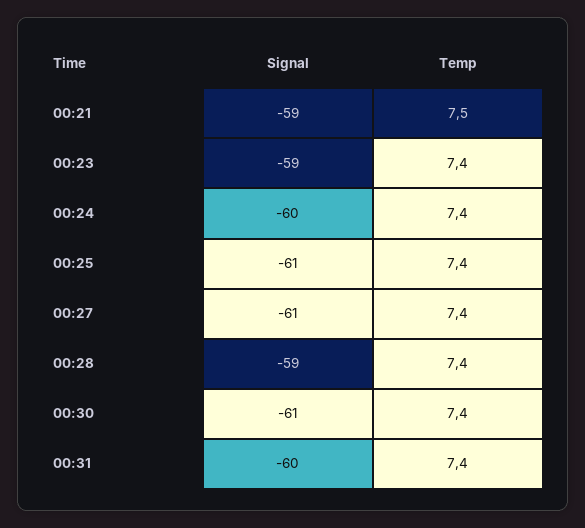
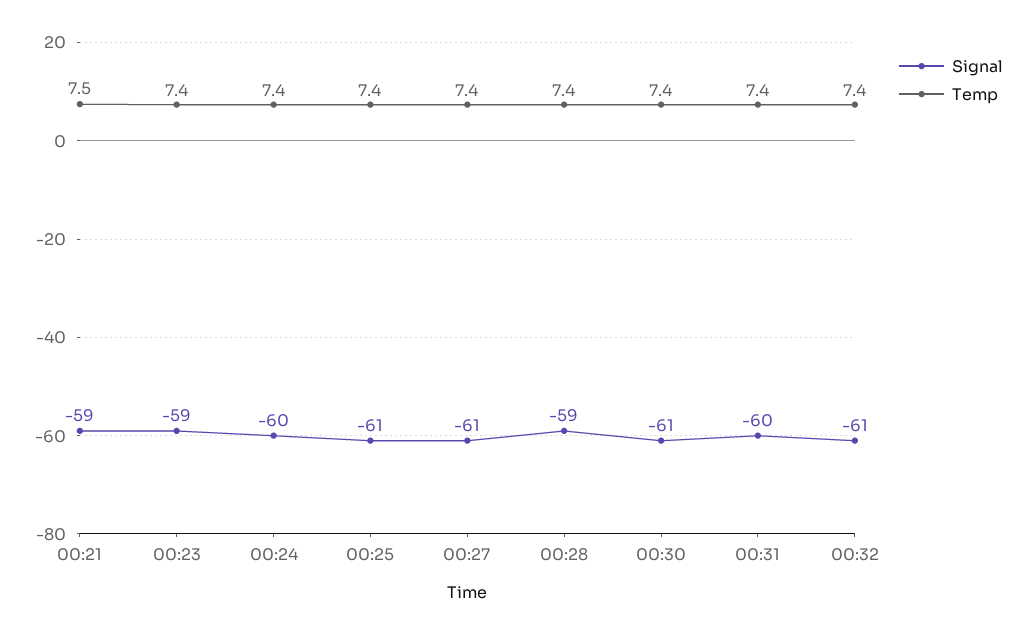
Signal, 00:32: none -> -61
Temp, 00:32: none -> 7.4

